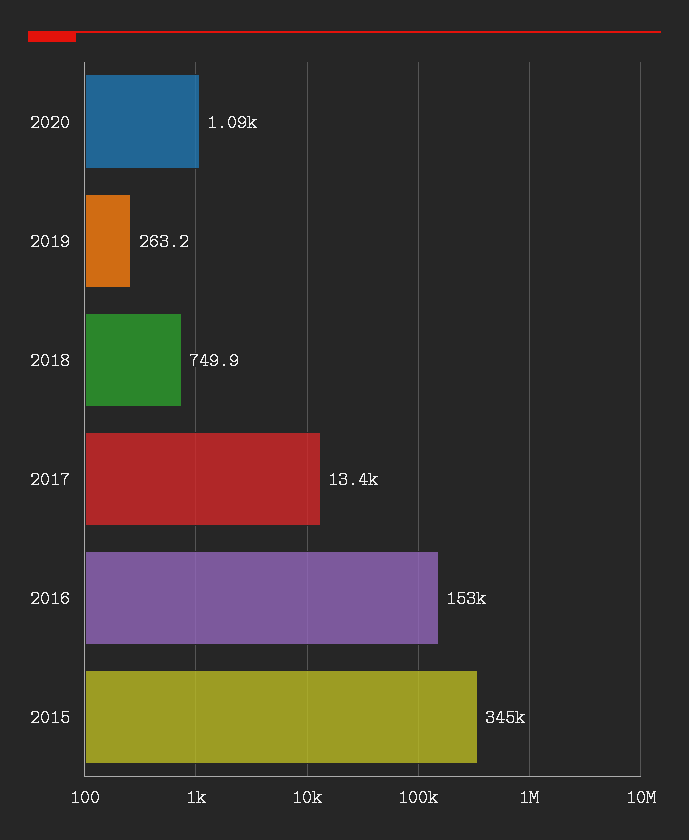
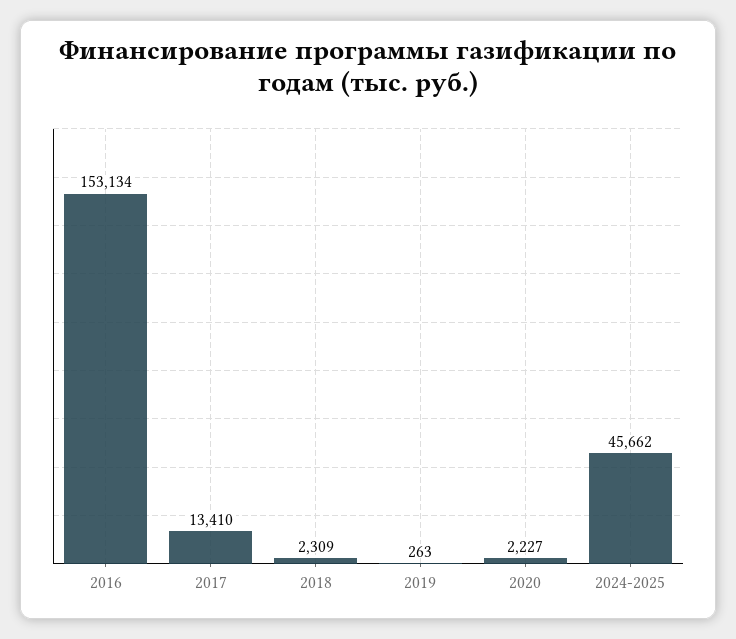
2020: 1090 -> 2227
2018: 749.9 -> 2309
2015: 345000 -> none
2024-2025: none -> 45662

